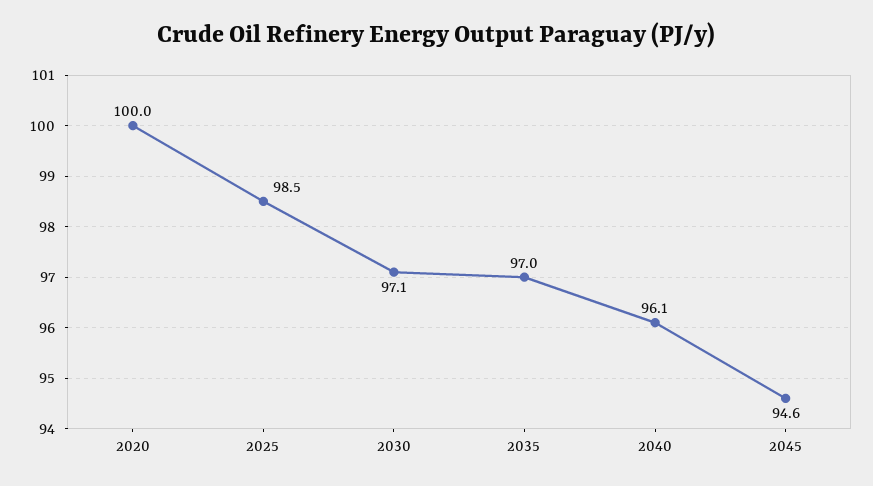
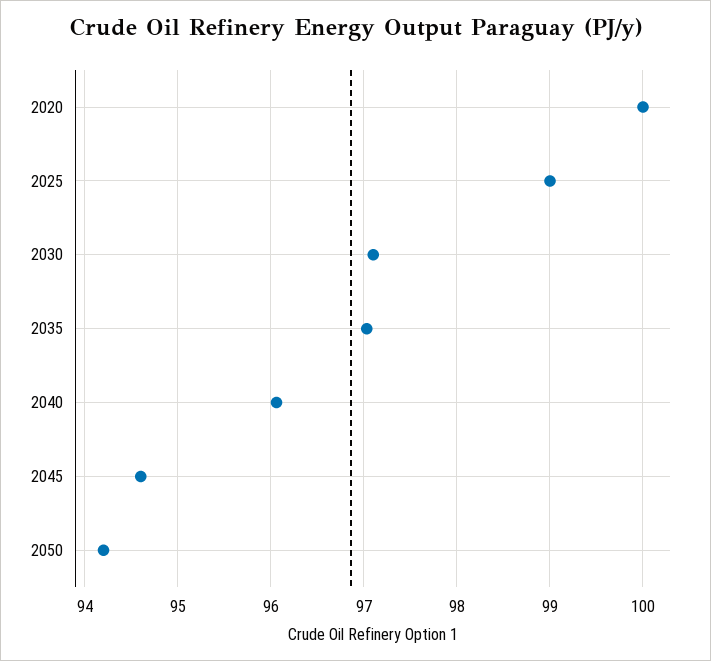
2025: 98.5 -> 99
2050: none -> 94.2

